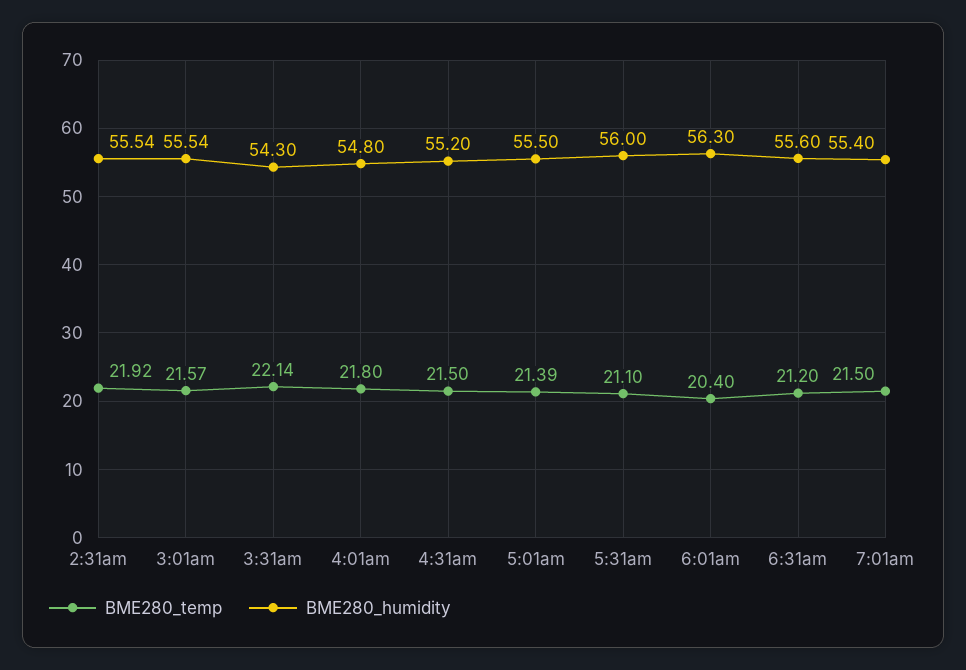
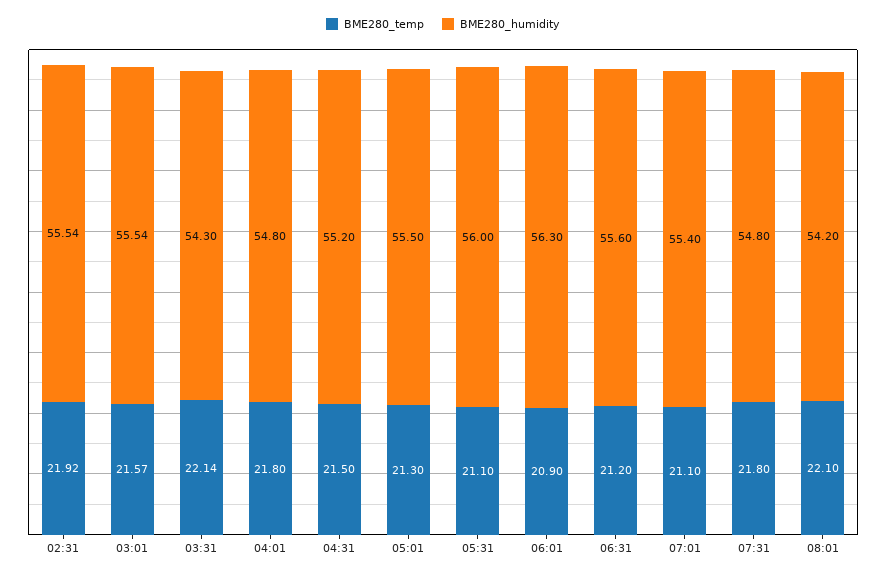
BME280_temp, 5:01am: 21.39 -> 21.3
BME280_temp, 6:01am: 20.4 -> 20.9
BME280_temp, 7:01am: 21.5 -> 21.1
BME280_temp, 07:31: none -> 21.8
BME280_humidity, 07:31: none -> 54.8
BME280_temp, 08:01: none -> 22.1
BME280_humidity, 08:01: none -> 54.2

